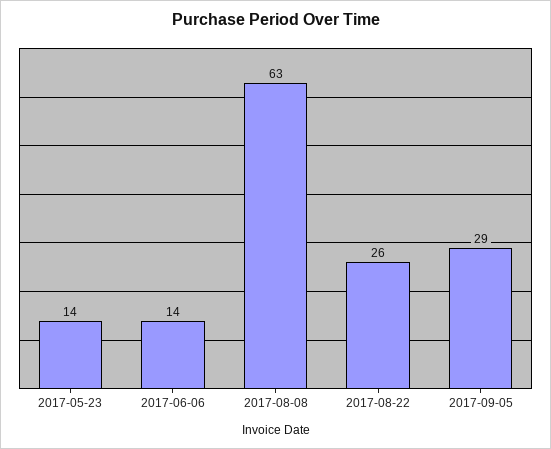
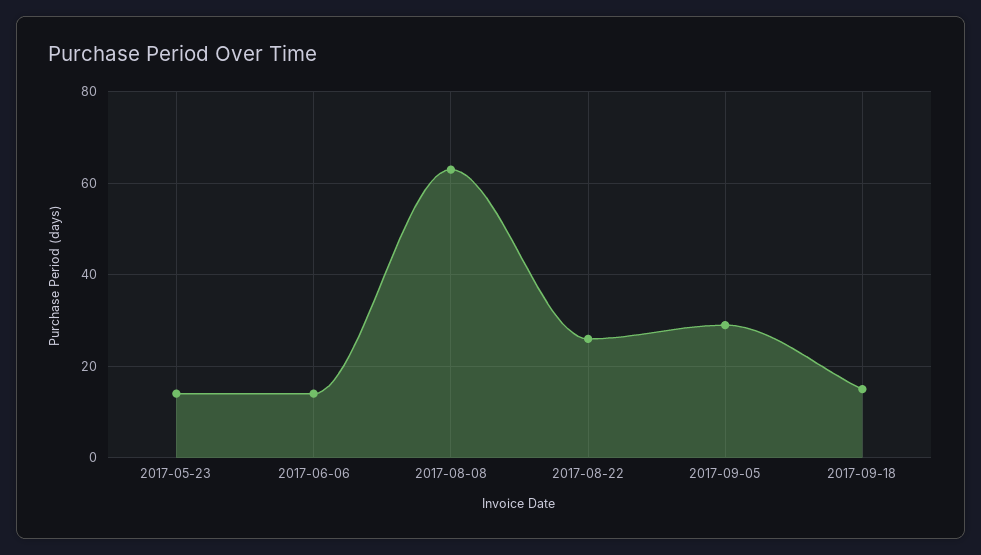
2017-09-18: none -> 15

